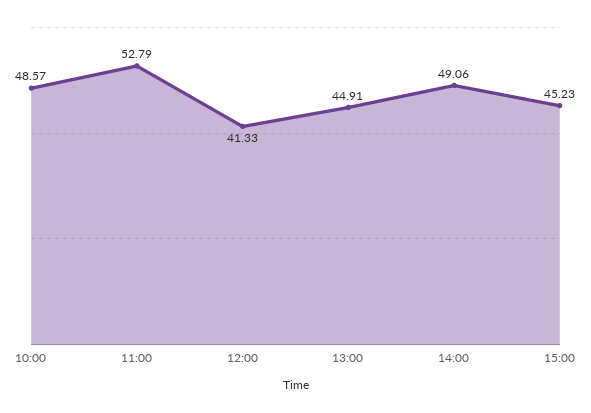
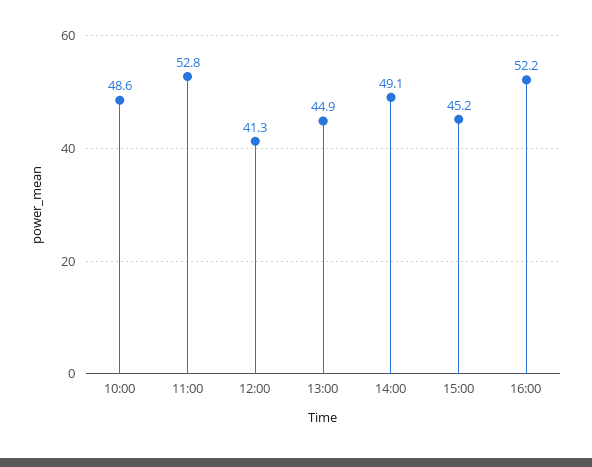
16:00: none -> 52.2

